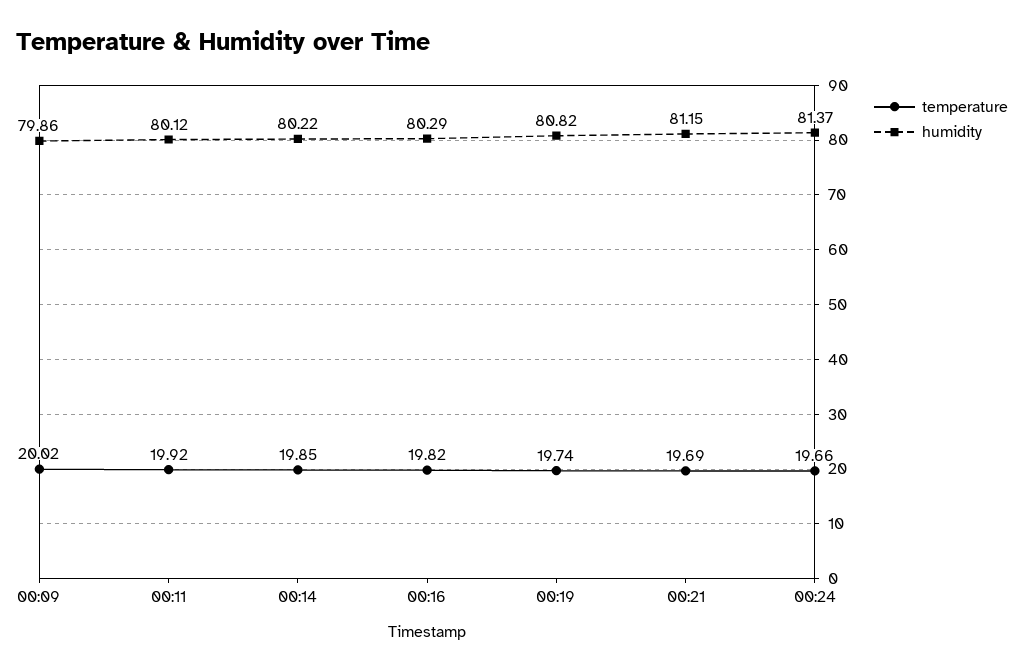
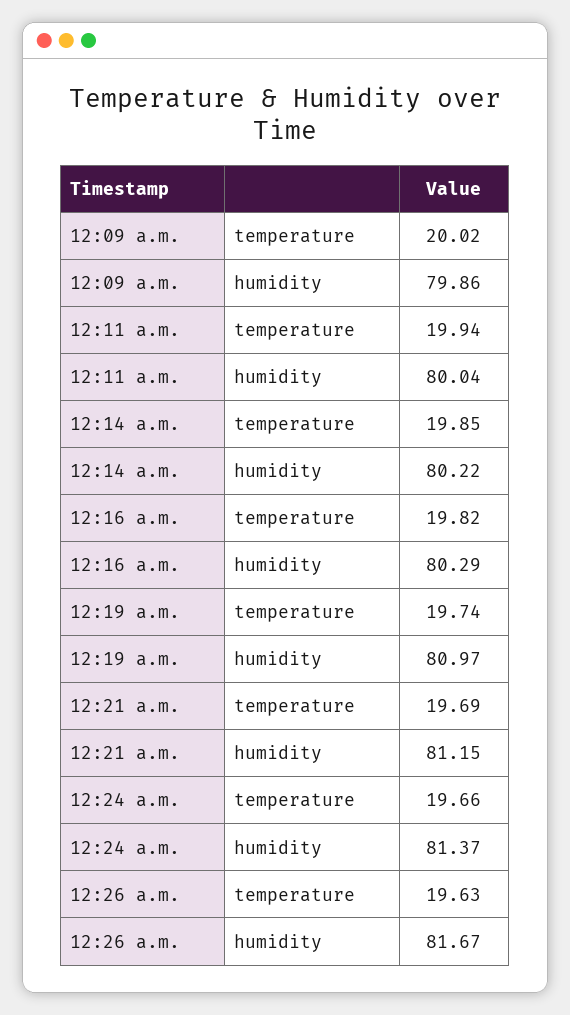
temperature, 00:11: 19.92 -> 19.94
humidity, 00:11: 80.12 -> 80.04
humidity, 00:19: 80.82 -> 80.97
temperature, 12:26 a.m.: none -> 19.63
humidity, 12:26 a.m.: none -> 81.67

